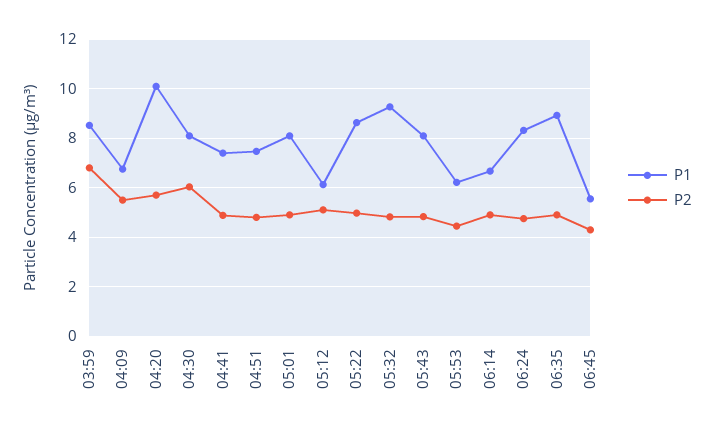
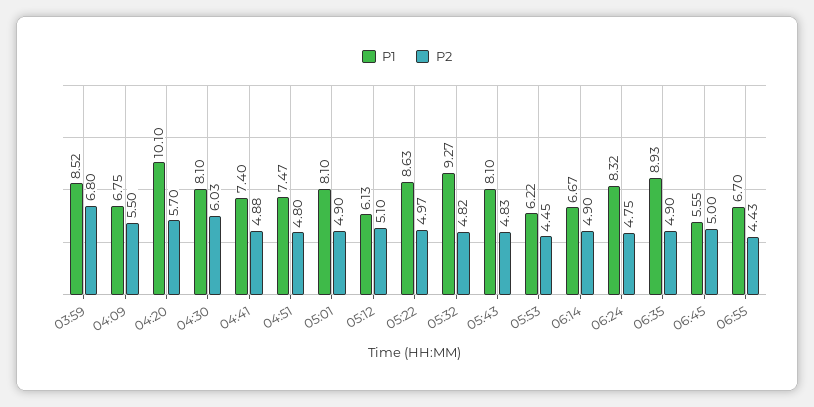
P2, 06:45: 4.25 -> 5
P1, 06:55: none -> 6.7
P2, 06:55: none -> 4.43

